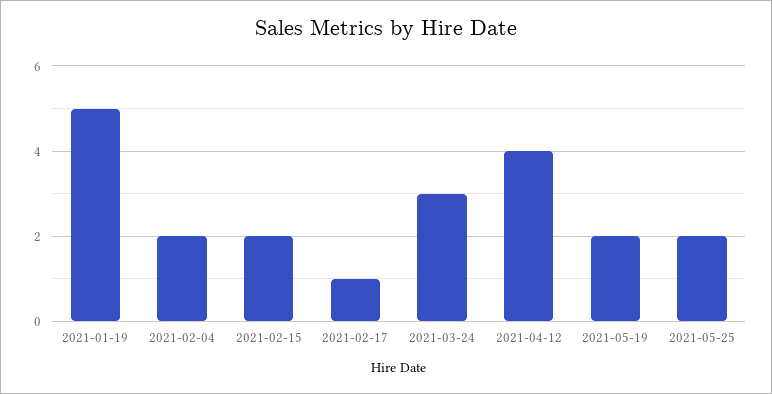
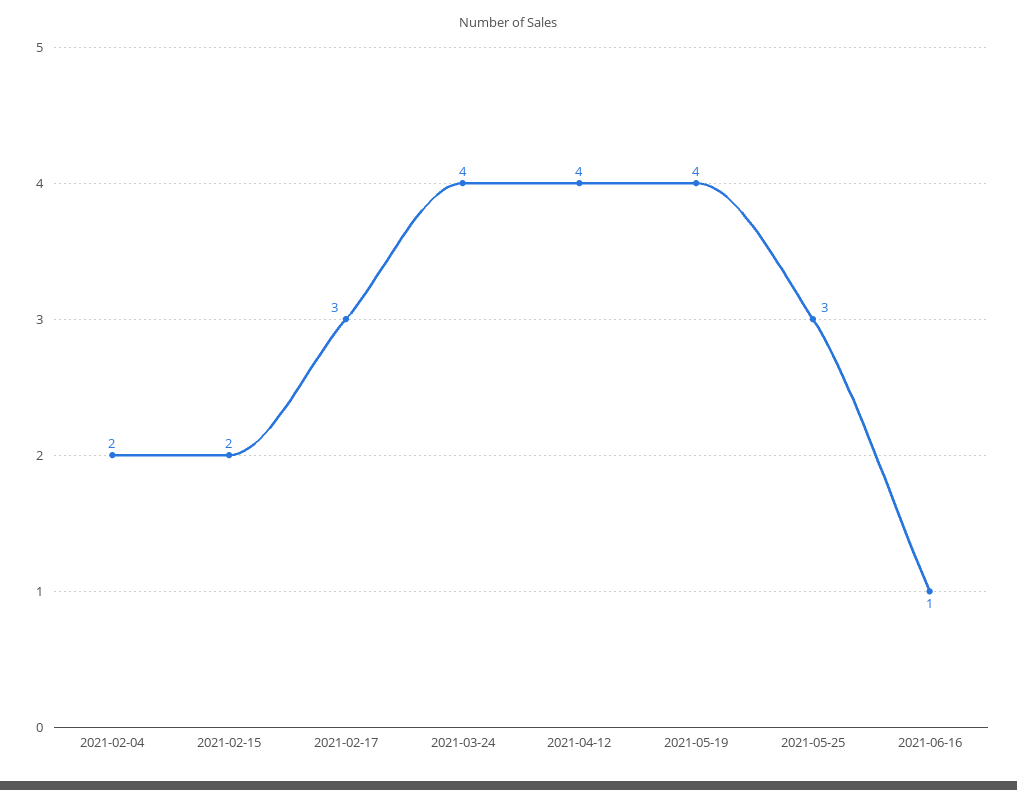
2021-01-19: 5 -> none
2021-02-17: 1 -> 3
2021-03-24: 3 -> 4
2021-05-19: 2 -> 4
2021-05-25: 2 -> 3
2021-06-16: none -> 1

